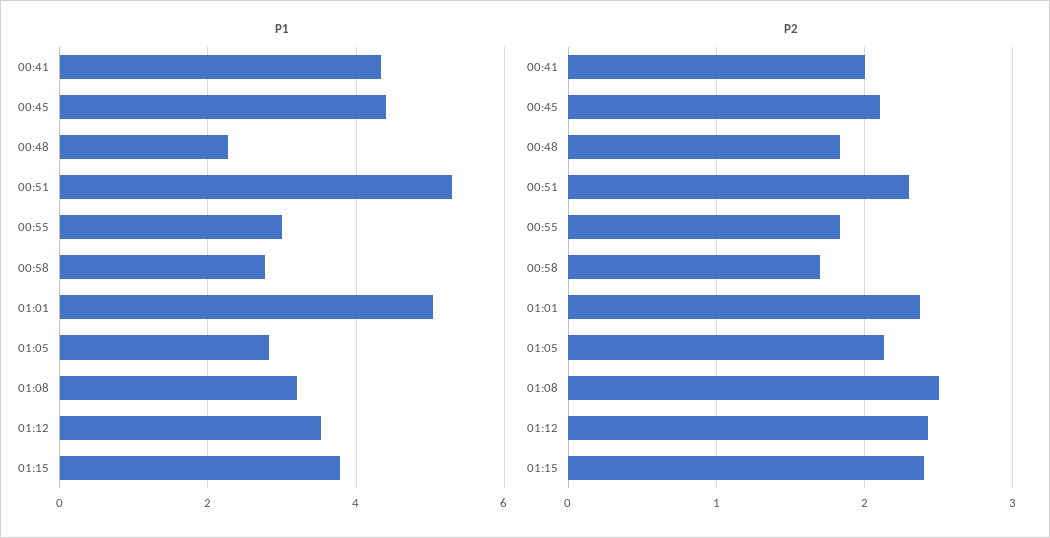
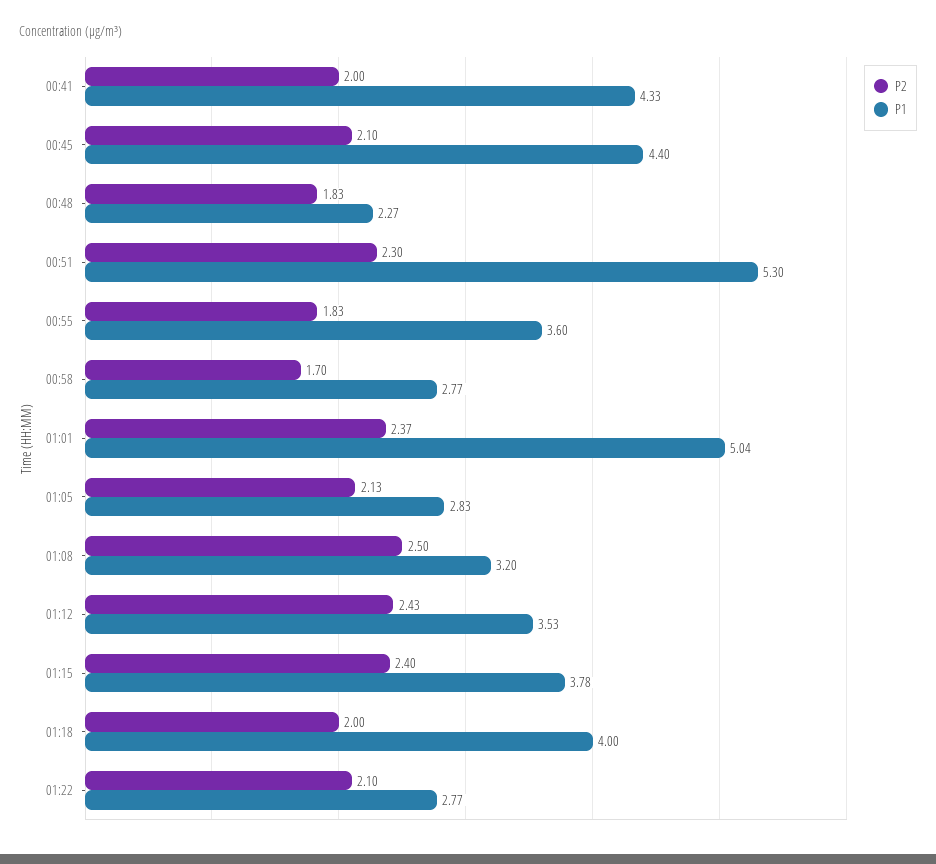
P1, 00:55: 3 -> 3.6
P2, 01:18: none -> 2
P1, 01:18: none -> 4
P2, 01:22: none -> 2.1
P1, 01:22: none -> 2.77

